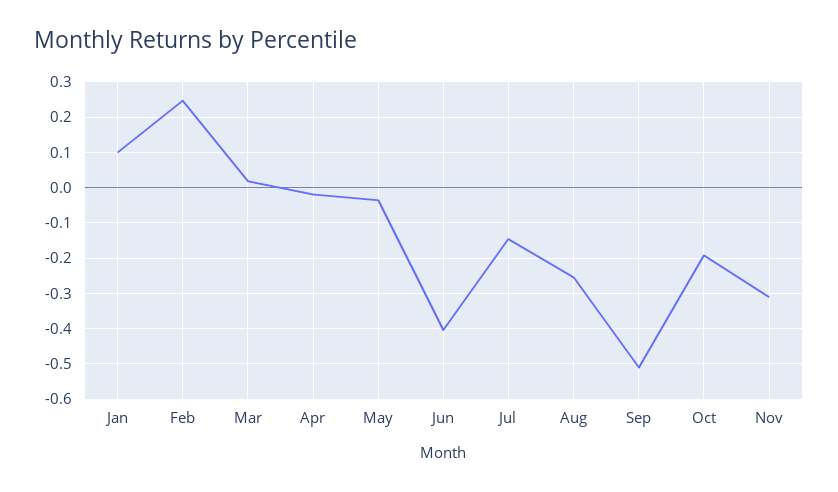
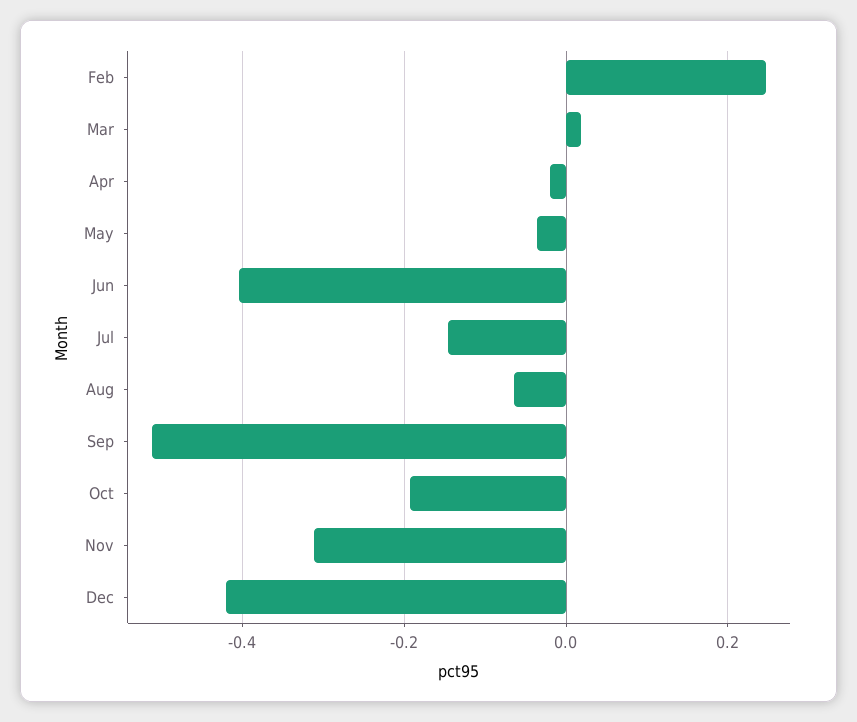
Jan: 0.1 -> none
Aug: -0.26 -> -0.06
Dec: none -> -0.42

